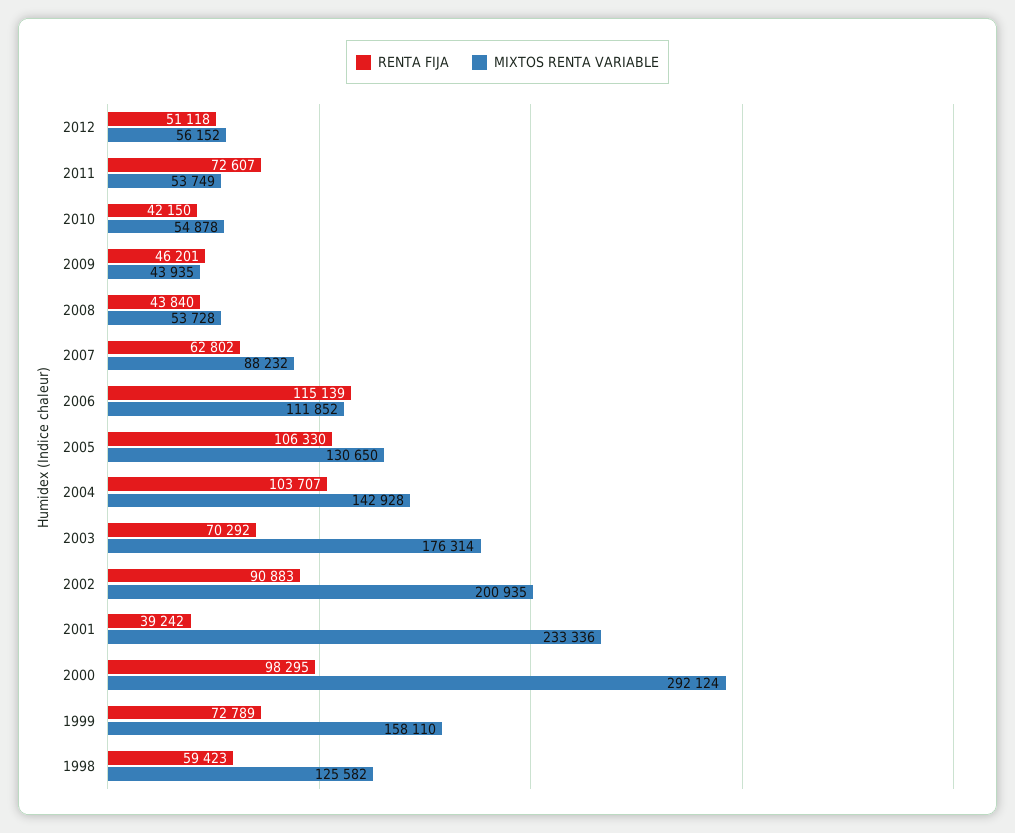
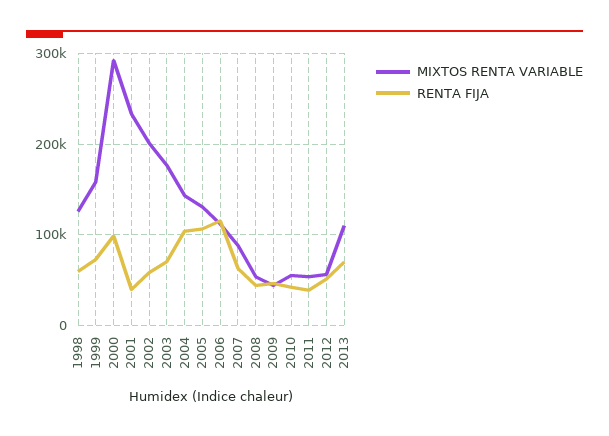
RENTA FIJA, 2011: 72607 -> 40000
RENTA FIJA, 2002: 90883 -> 60000
MIXTOS RENTA VARIABLE, 2013: none -> 110000
RENTA FIJA, 2013: none -> 70000

